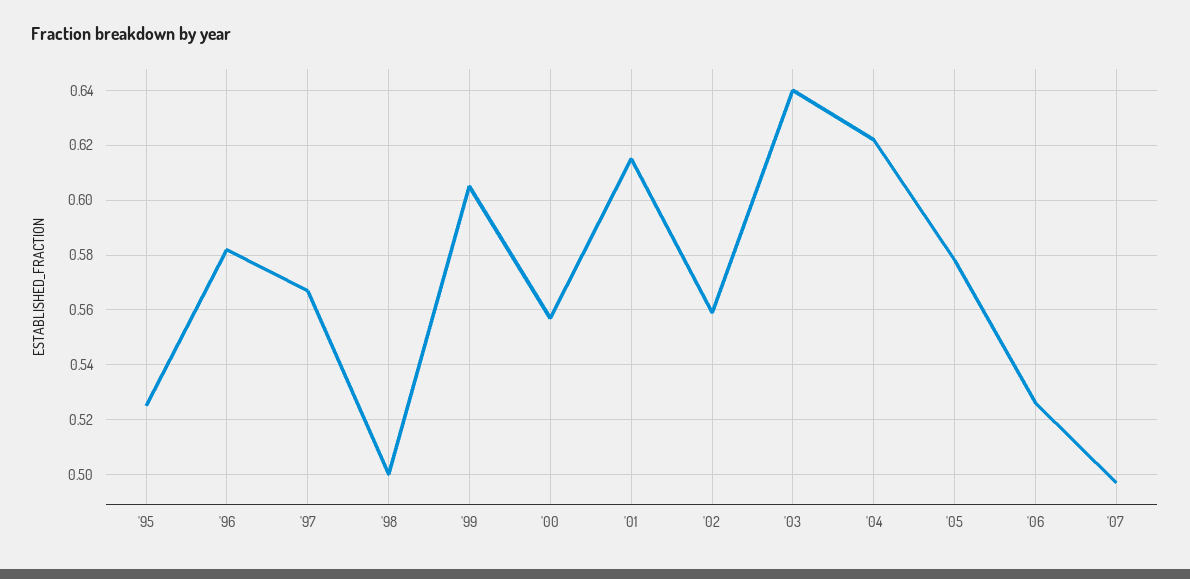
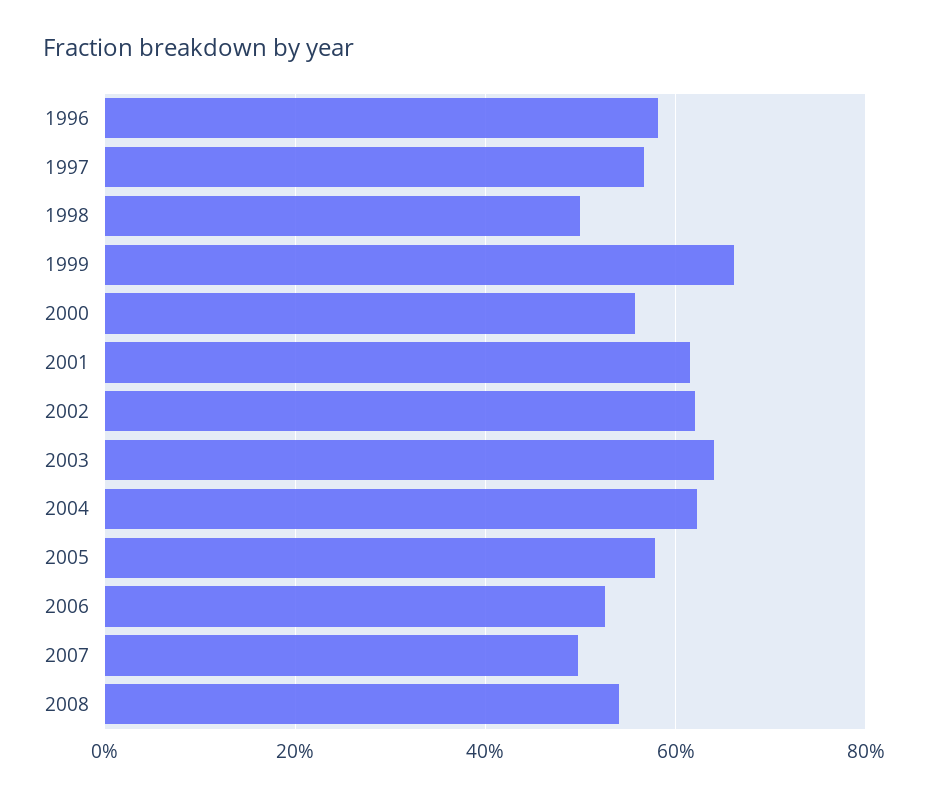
'95: 0.525 -> none
'99: 0.605 -> 0.66
'02: 0.56 -> 0.62
2008: none -> 0.54

